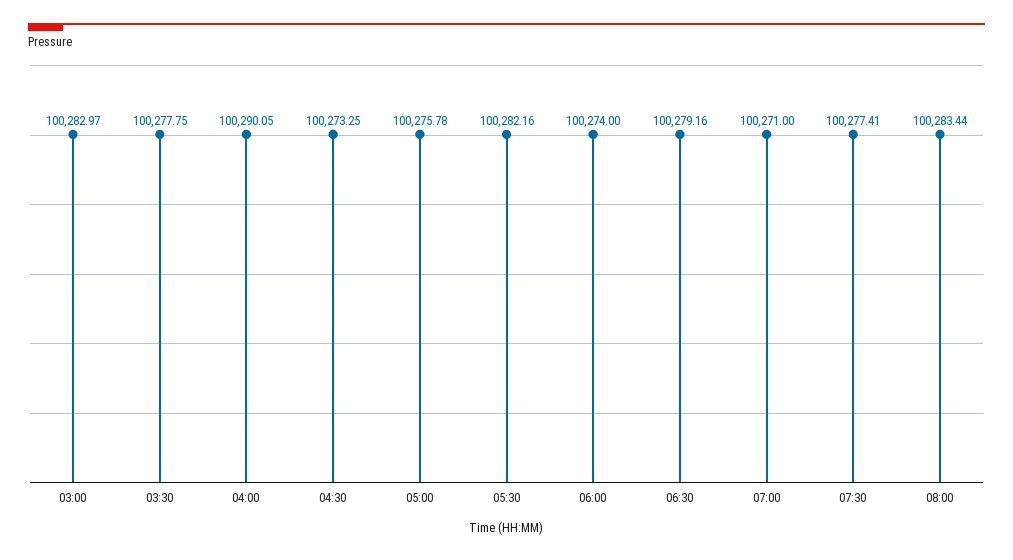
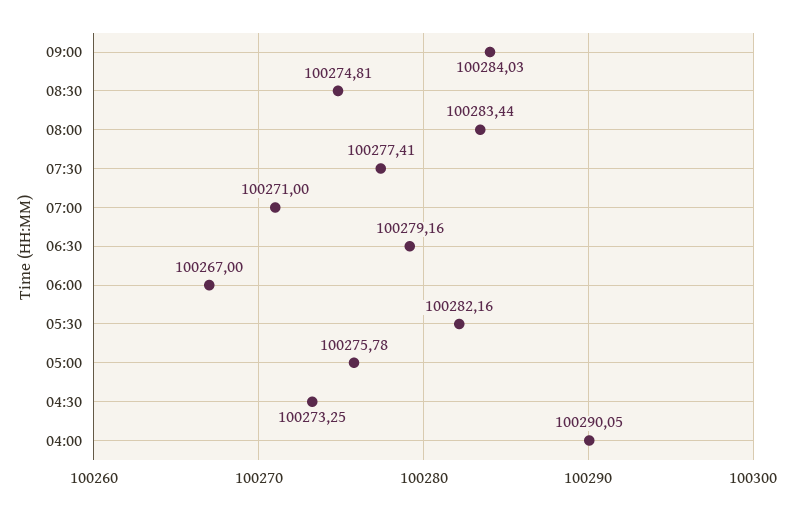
03:00: 100282.97 -> none
03:30: 100277.75 -> none
06:00: 100274 -> 100267
09:00: none -> 100284.03
08:30: none -> 100274.81

